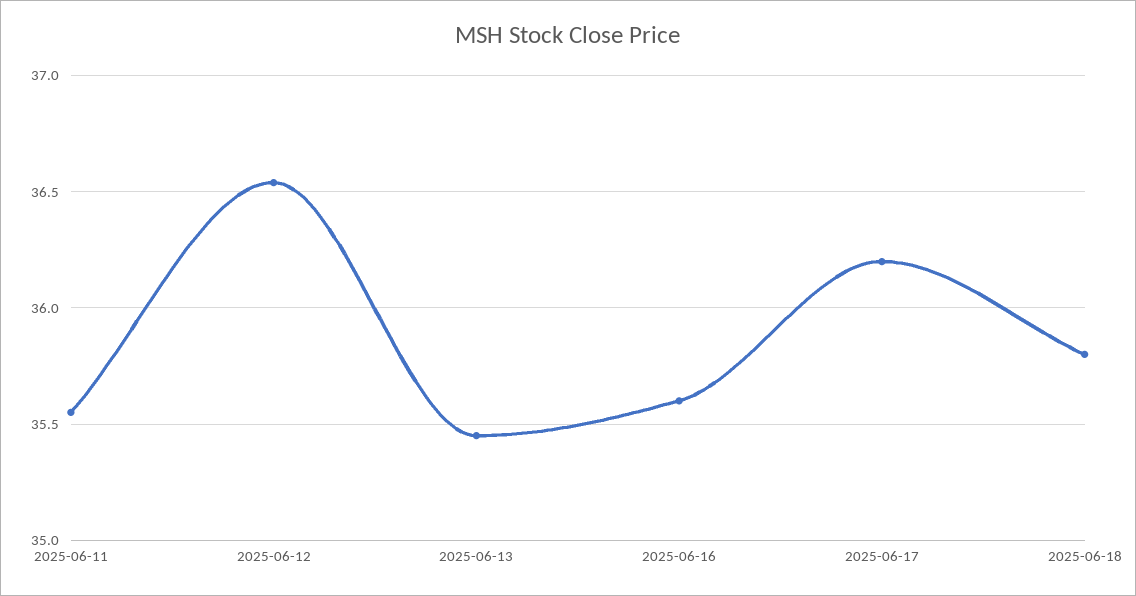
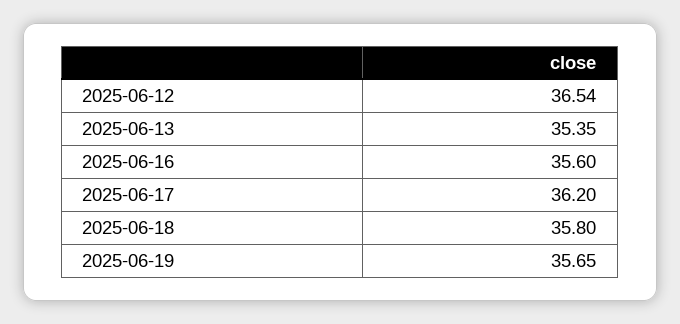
2025-06-11: 35.55 -> none
2025-06-13: 35.45 -> 35.35
2025-06-19: none -> 35.65

